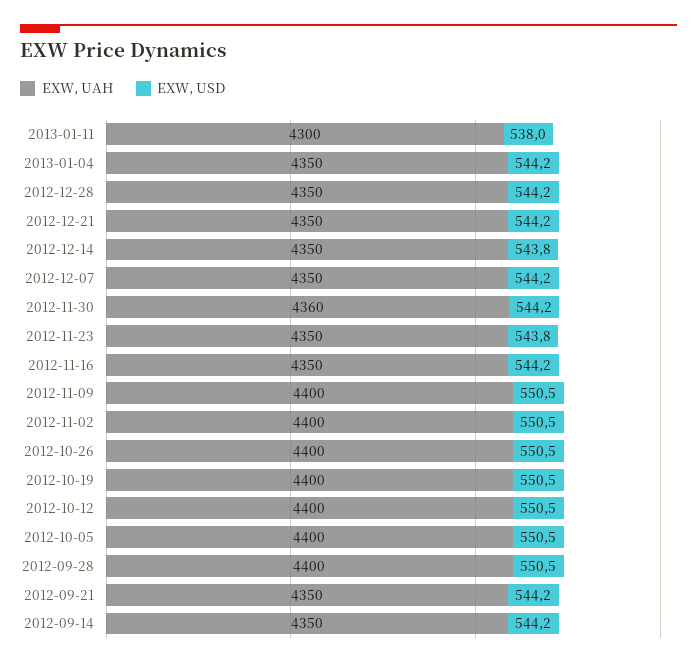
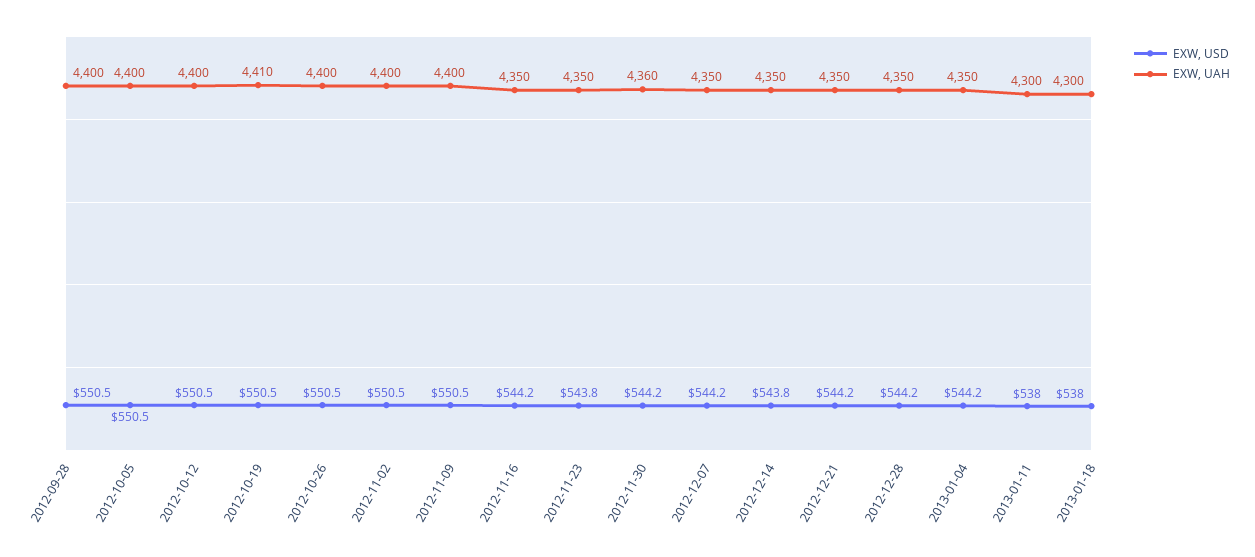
EXW, UAH, 2012-10-19: 4400 -> 4410
EXW, UAH, 2012-09-21: 4350 -> none
EXW, USD, 2012-09-21: 544.2 -> none
EXW, UAH, 2012-09-14: 4350 -> none
EXW, USD, 2012-09-14: 544.2 -> none
EXW, USD, 2013-01-18: none -> 538
EXW, UAH, 2013-01-18: none -> 4300

